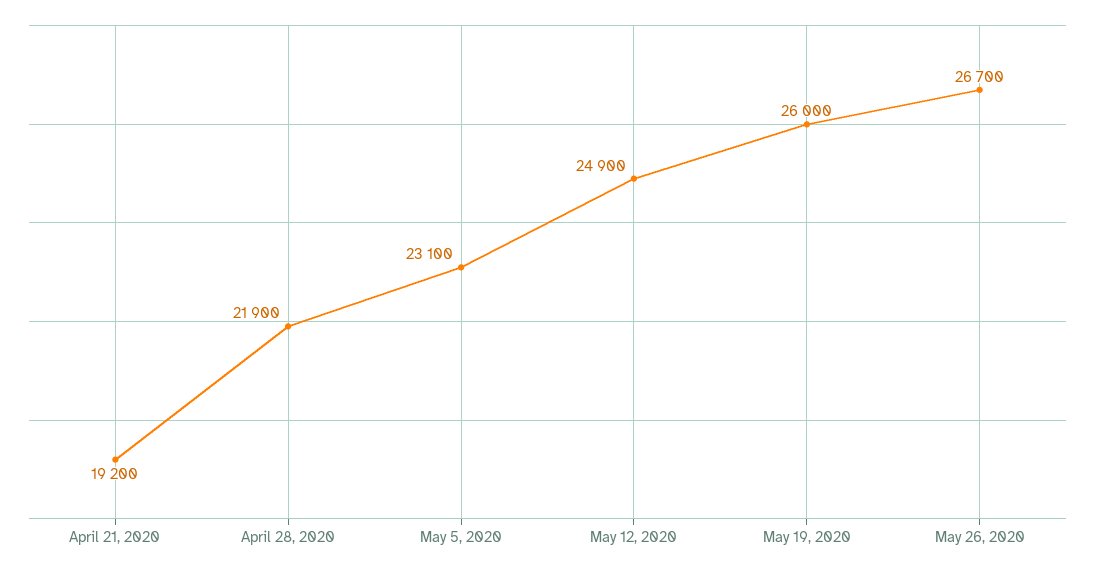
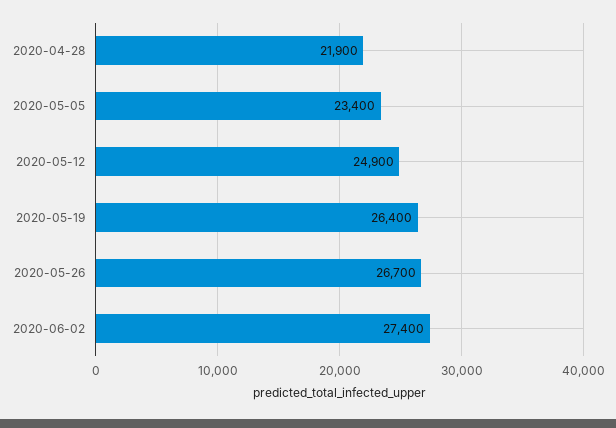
April 21, 2020: 19200 -> none
May 5, 2020: 23100 -> 23400
May 19, 2020: 26000 -> 26400
2020-06-02: none -> 27400

